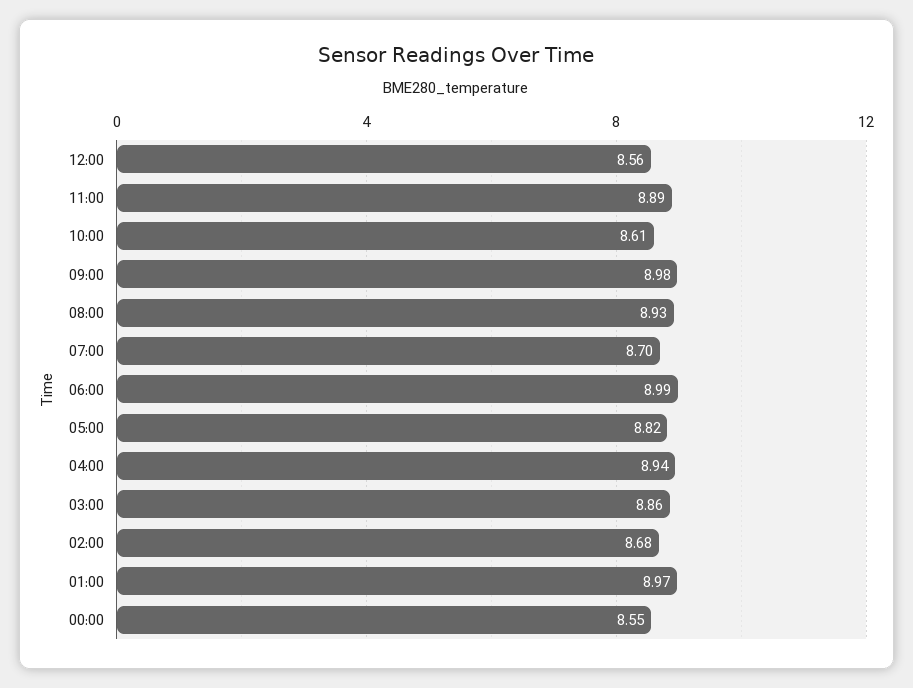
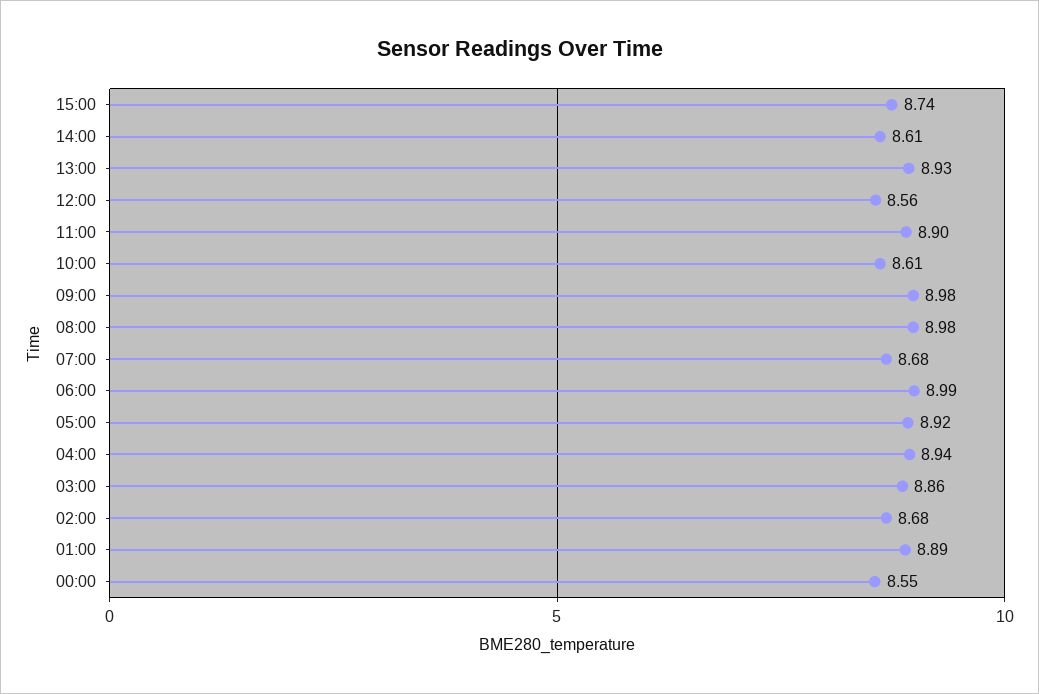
11:00: 8.89 -> 8.9
08:00: 8.93 -> 8.98
07:00: 8.7 -> 8.68
05:00: 8.82 -> 8.92
01:00: 8.97 -> 8.89
15:00: none -> 8.74
14:00: none -> 8.61
13:00: none -> 8.93

